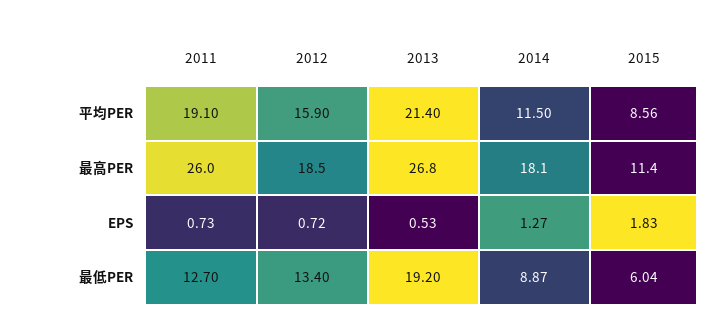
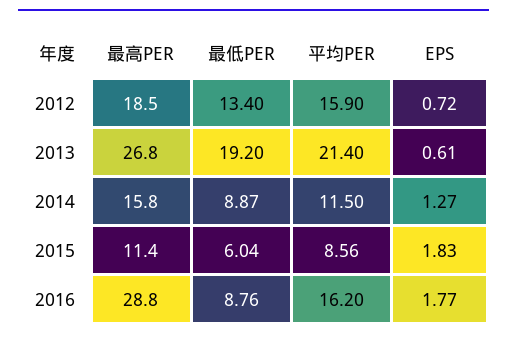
2011, 平均PER: 19.1 -> none
2011, 最高PER: 26 -> none
2014, 最高PER: 18.1 -> 15.8
2011, EPS: 0.73 -> none
2013, EPS: 0.53 -> 0.61
2011, 最低PER: 12.7 -> none
2016, 最高PER: none -> 28.8
2016, 最低PER: none -> 8.76
2016, 平均PER: none -> 16.2
2016, EPS: none -> 1.77

